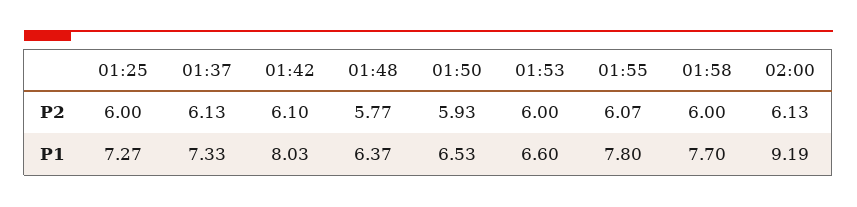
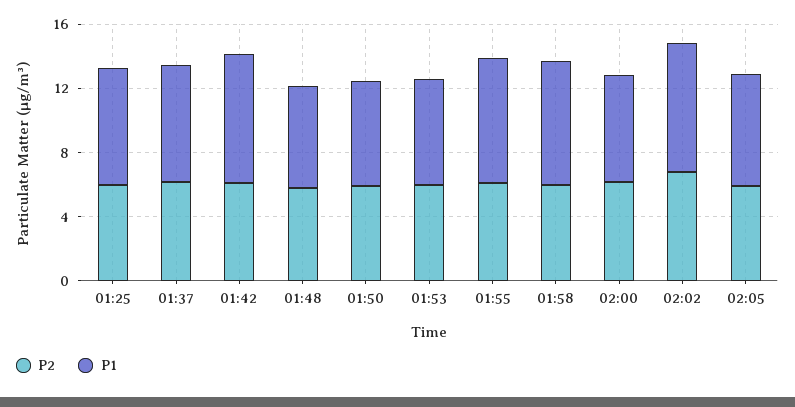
P1, 02:00: 9.19 -> 7
P2, 02:02: none -> 7
P1, 02:02: none -> 8
P2, 02:05: none -> 6
P1, 02:05: none -> 7

